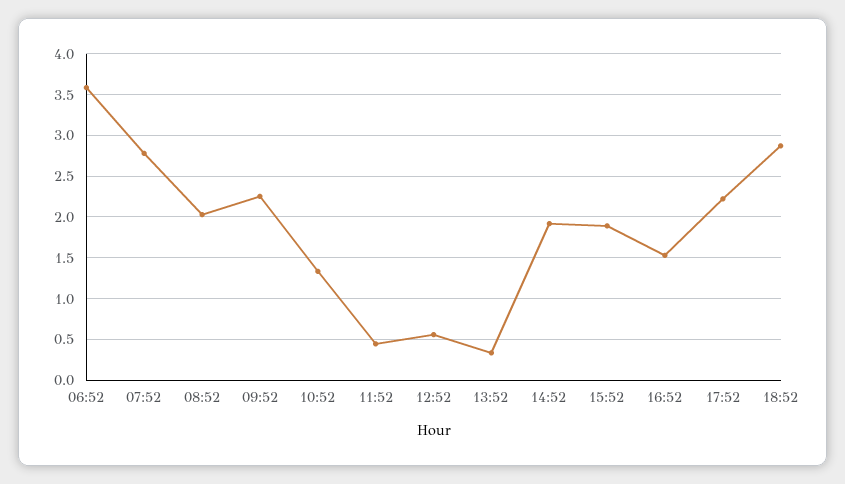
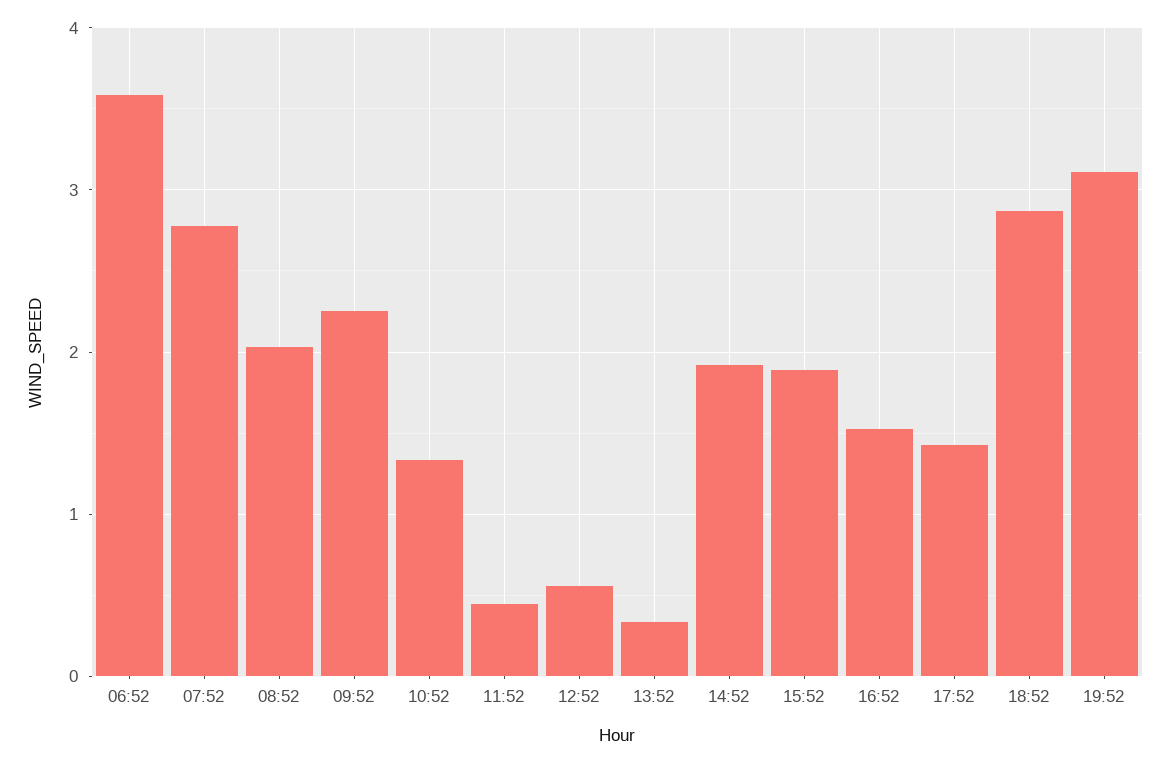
17:52: 2.2 -> 1.4
19:52: none -> 3.1

